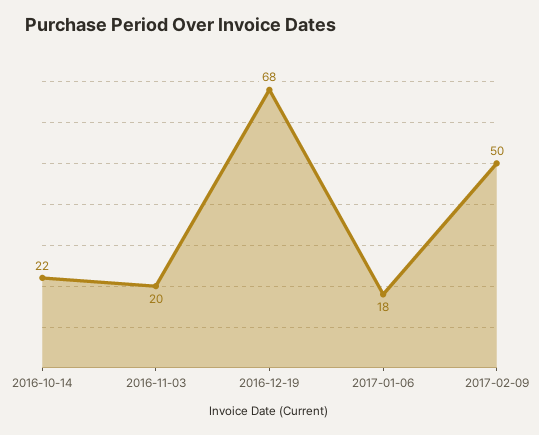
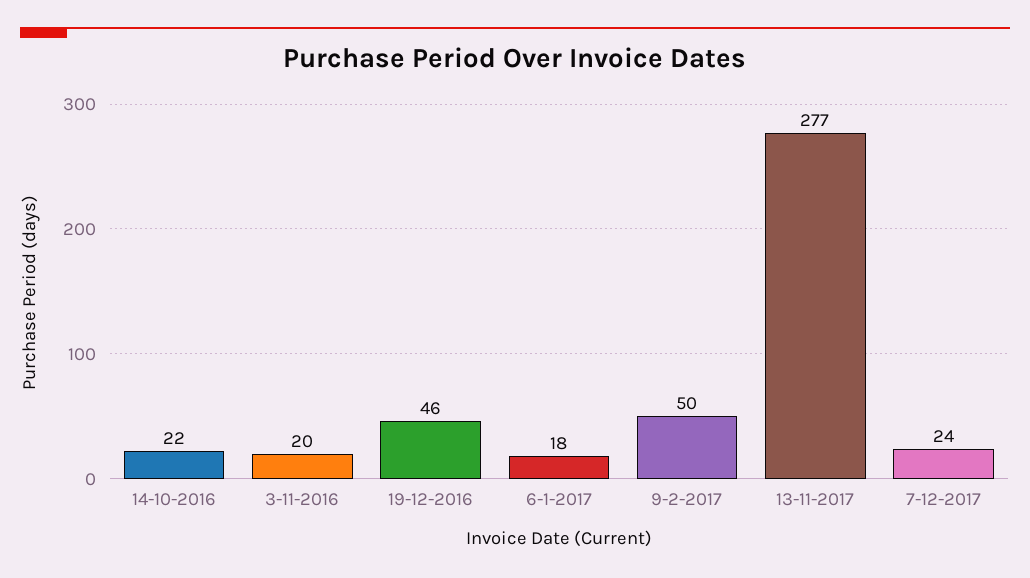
2016-12-19: 68 -> 46
13-11-2017: none -> 277
7-12-2017: none -> 24

